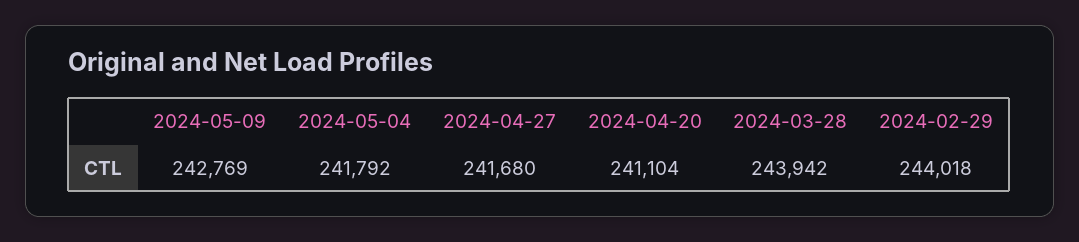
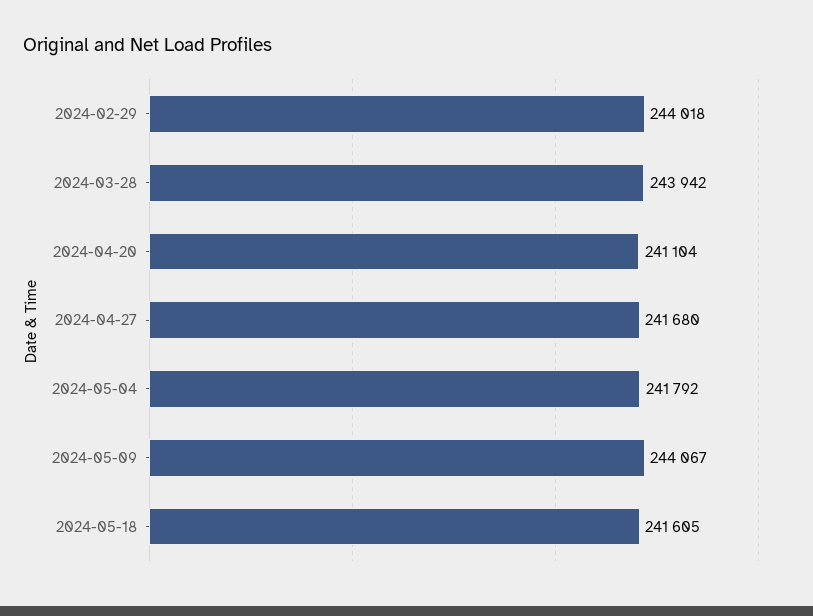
2024-05-09: 242769 -> 244067
2024-05-18: none -> 241605

